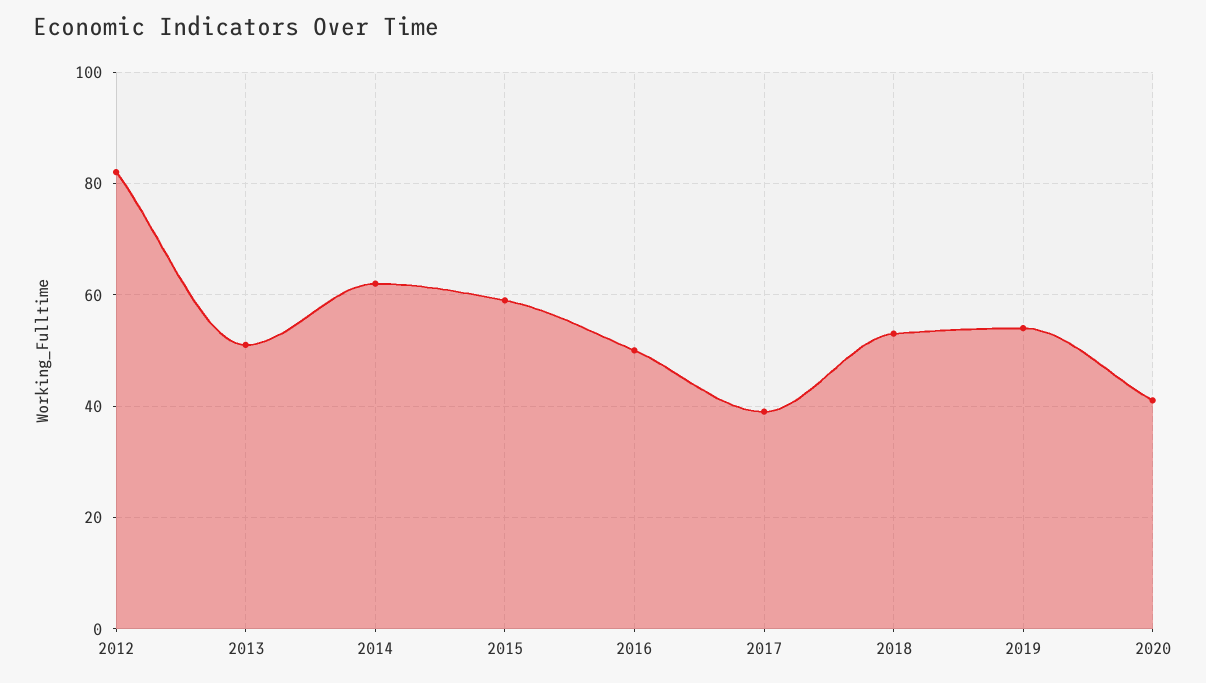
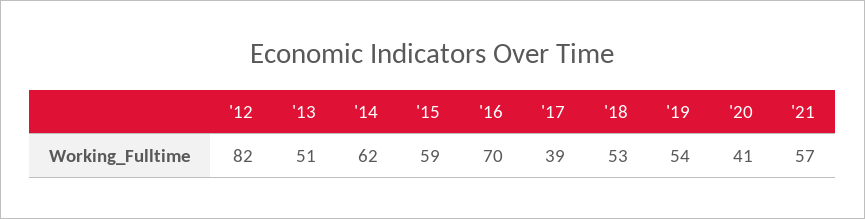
2016: 50 -> 70
'21: none -> 57

